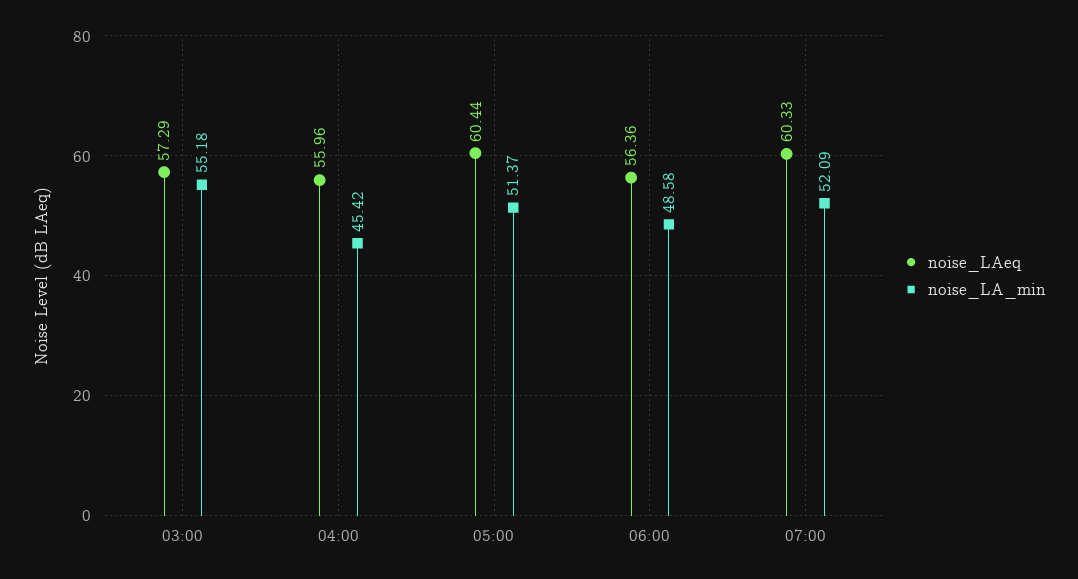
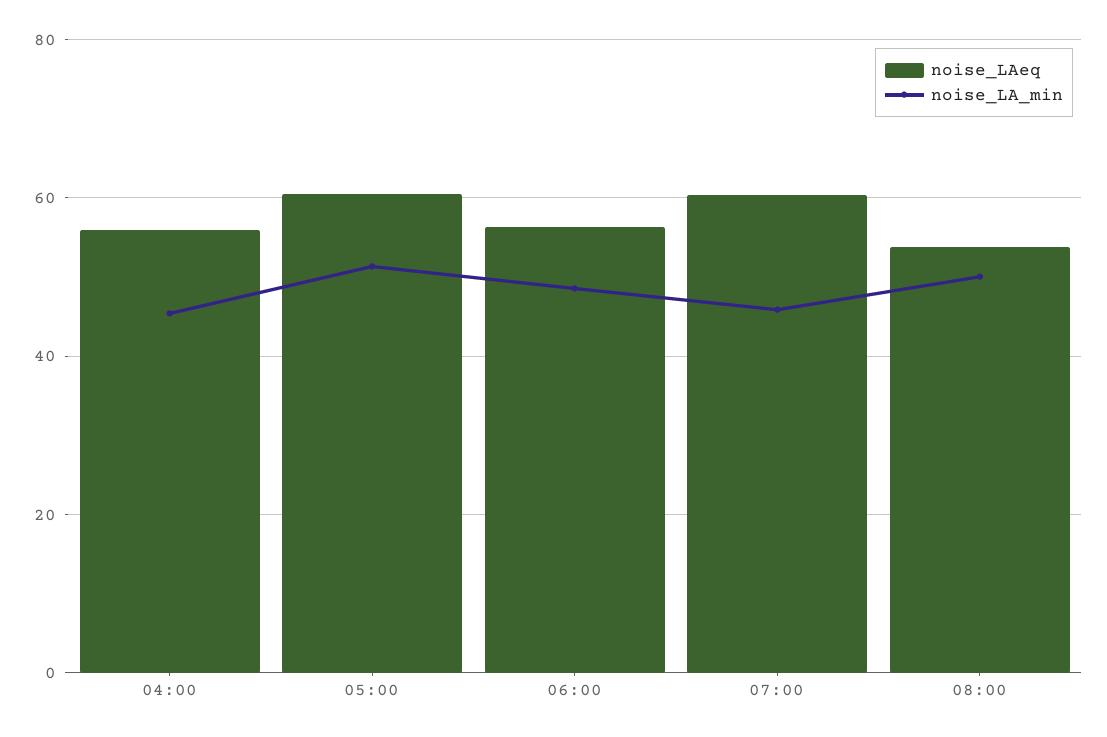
noise_LAeq, 03:00: 57.29 -> none
noise_LA_min, 03:00: 55.18 -> none
noise_LA_min, 07:00: 52.09 -> 46
noise_LAeq, 08:00: none -> 54
noise_LA_min, 08:00: none -> 50

